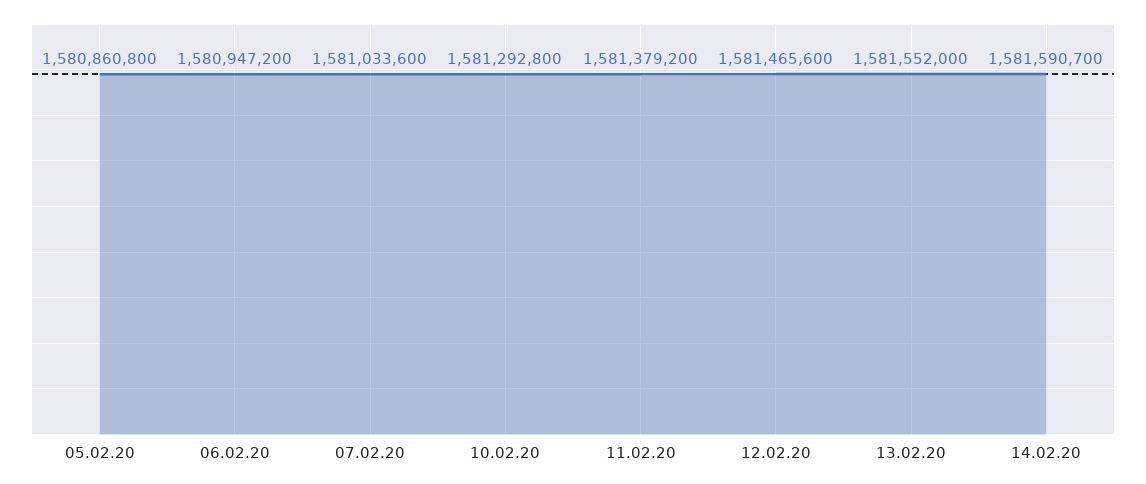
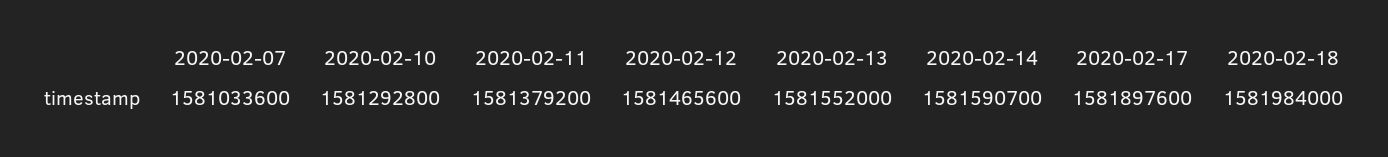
05.02.20: 1580860800 -> none
06.02.20: 1580947200 -> none
2020-02-17: none -> 1581897600
2020-02-18: none -> 1581984000

